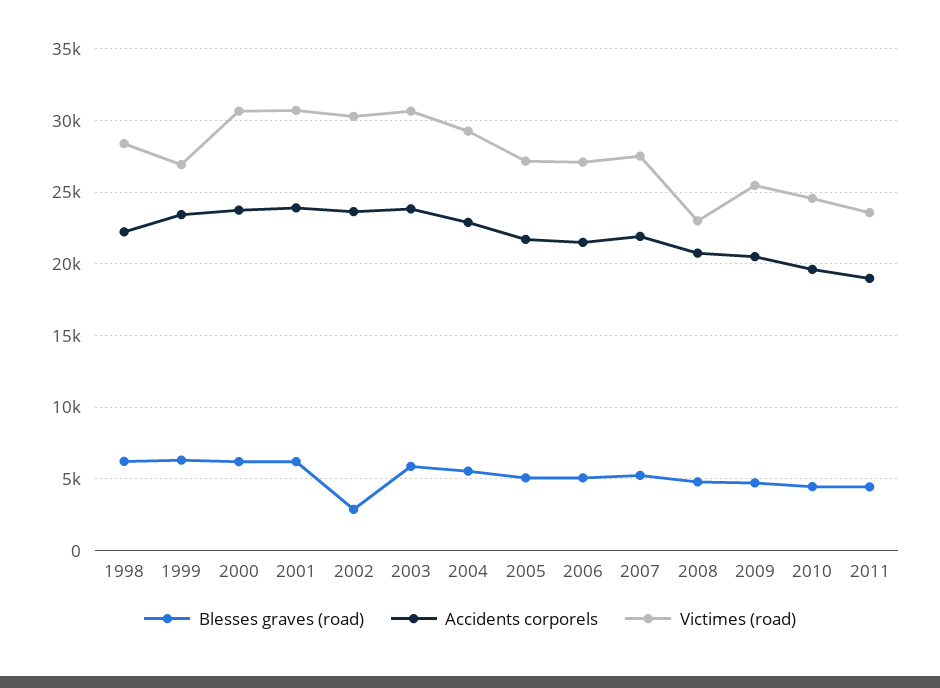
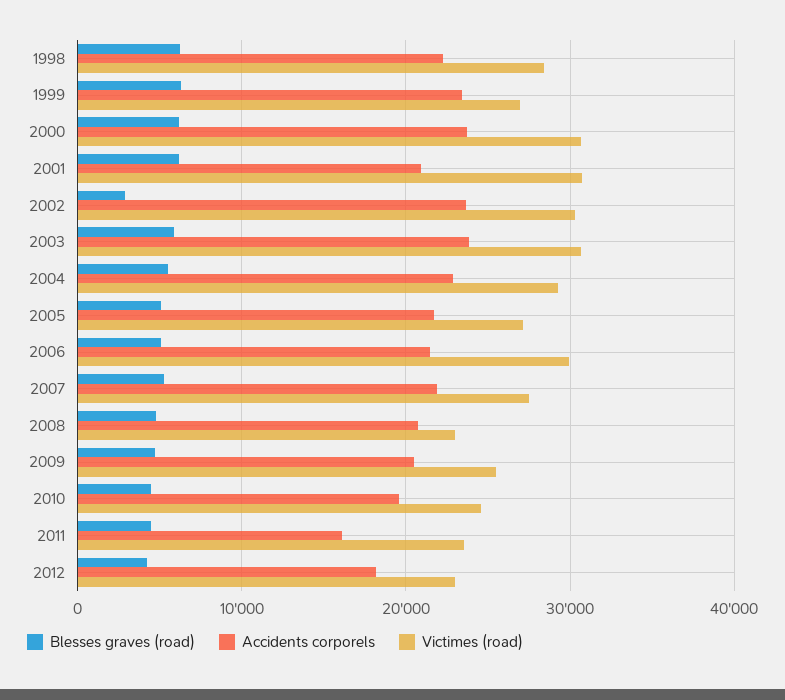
Accidents corporels, 2001: 24000 -> 21000
Victimes (road), 2006: 27000 -> 30000
Accidents corporels, 2011: 19000 -> 16000
Blesses graves (road), 2012: none -> 4000
Accidents corporels, 2012: none -> 18000
Victimes (road), 2012: none -> 23000

